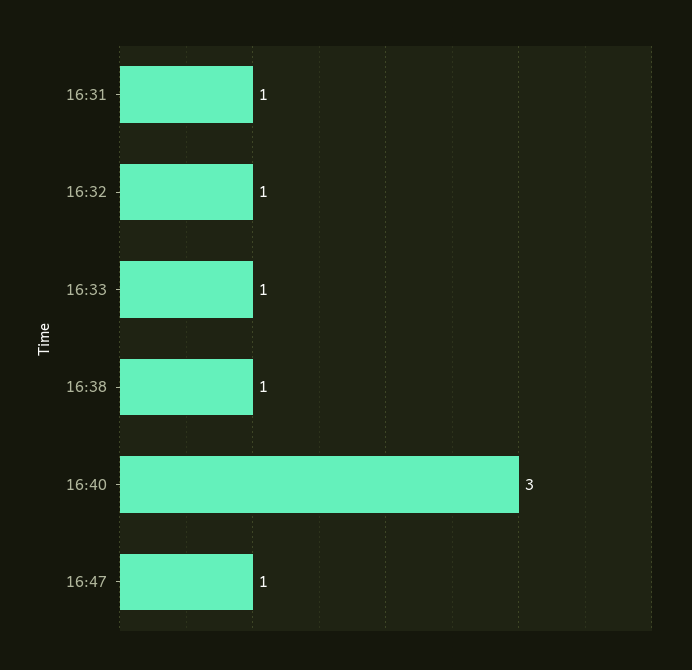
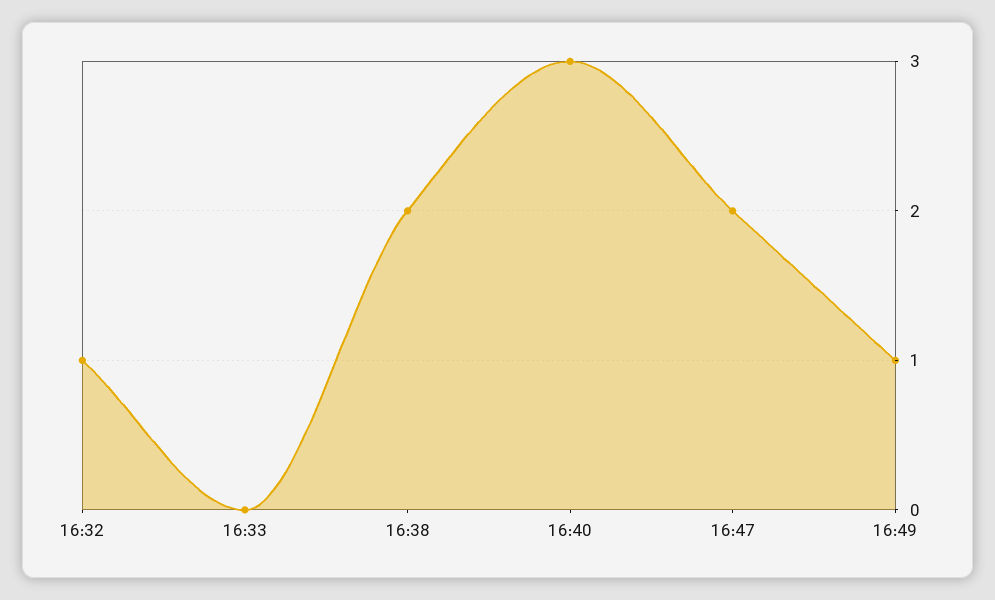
16:31: 1 -> none
16:33: 1 -> 0
16:38: 1 -> 2
16:47: 1 -> 2
16:49: none -> 1

